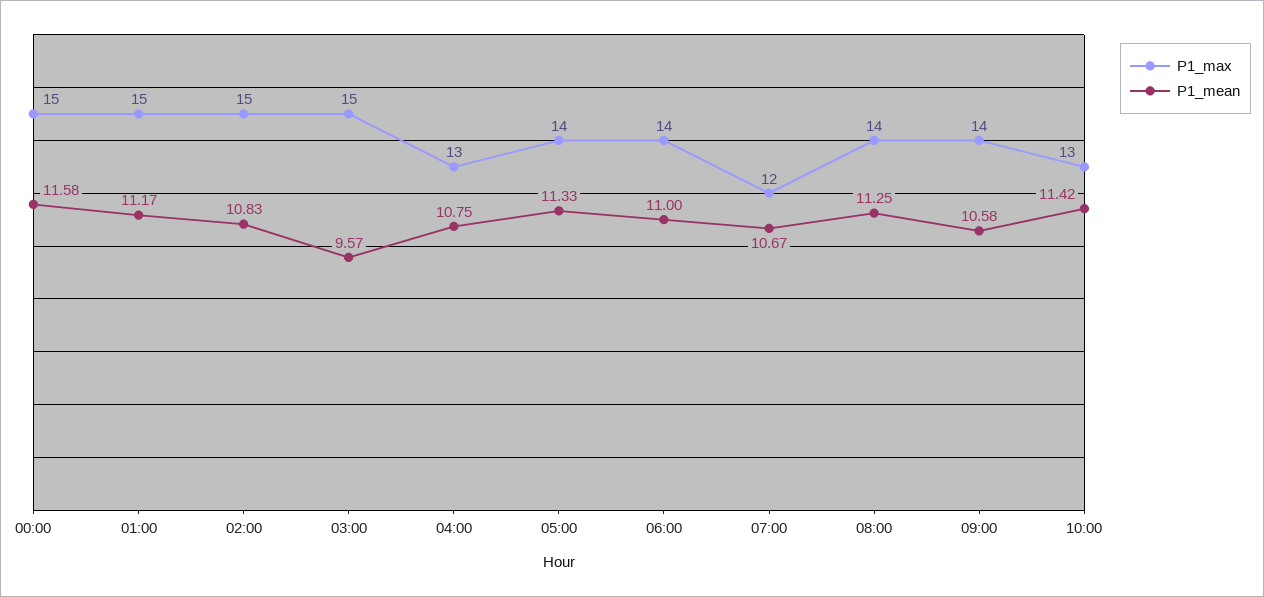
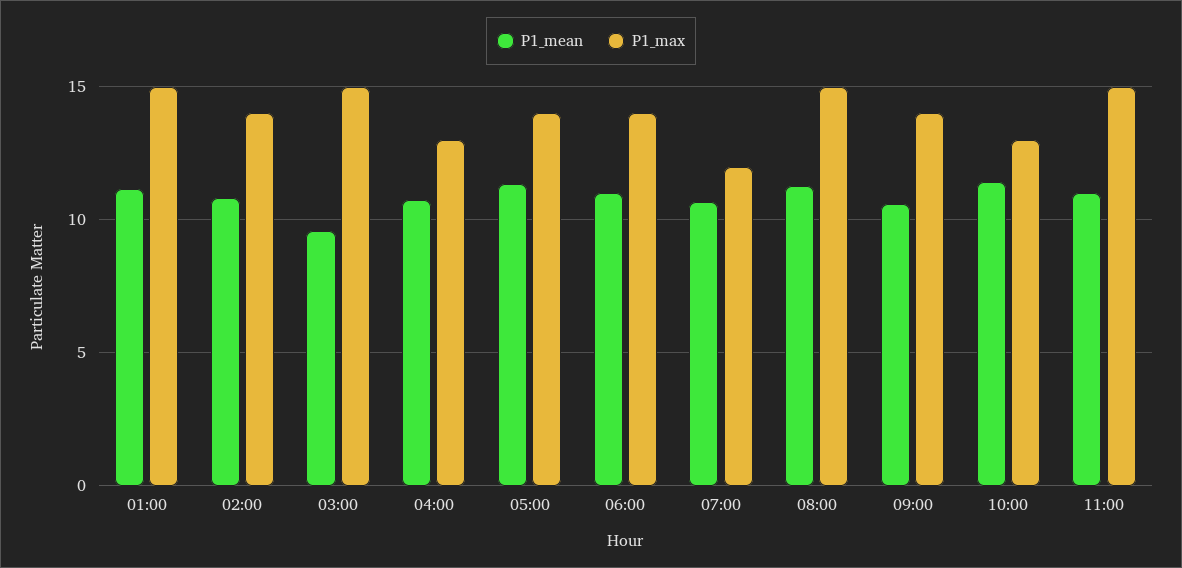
P1_max, 00:00: 15 -> none
P1_mean, 00:00: 11.58 -> none
P1_max, 02:00: 15 -> 14
P1_max, 08:00: 14 -> 15
P1_mean, 11:00: none -> 11
P1_max, 11:00: none -> 15

